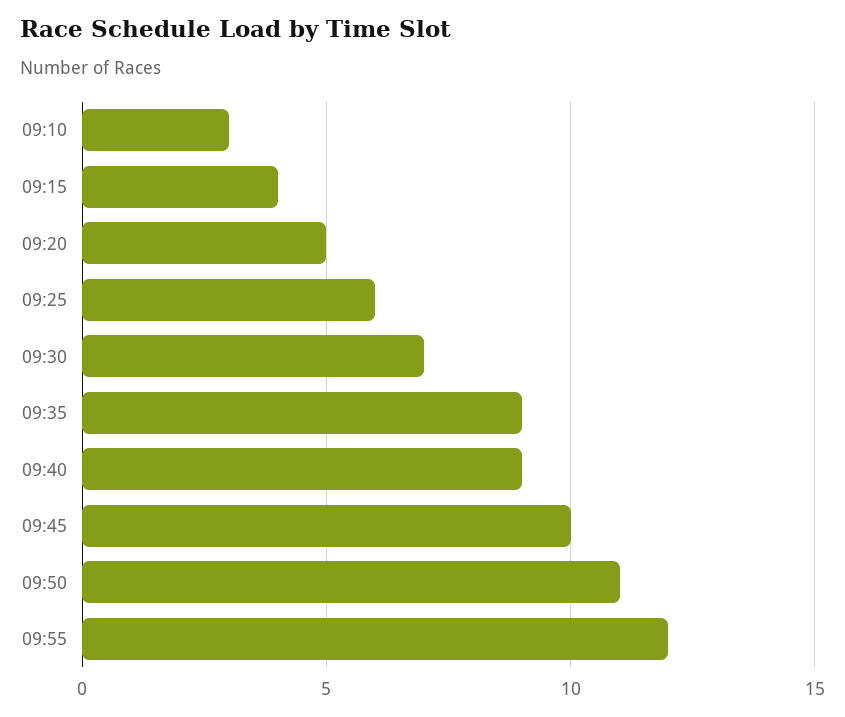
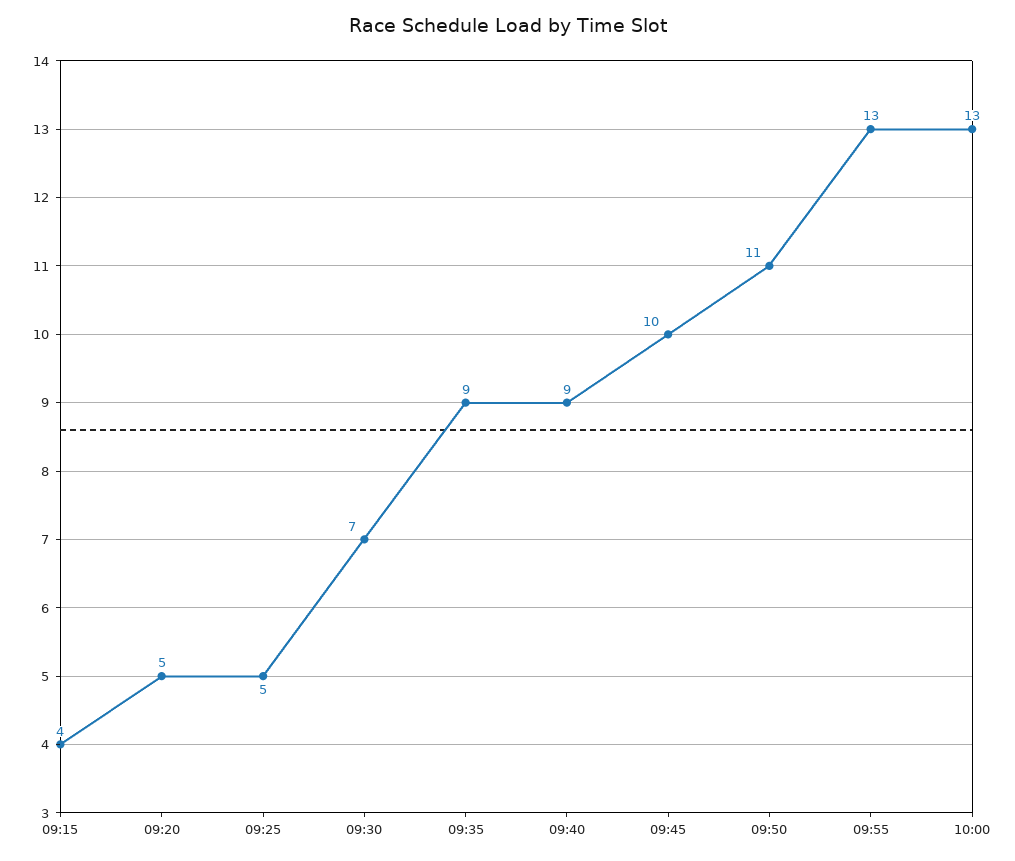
09:10: 3 -> none
09:25: 6 -> 5
09:55: 12 -> 13
10:00: none -> 13

